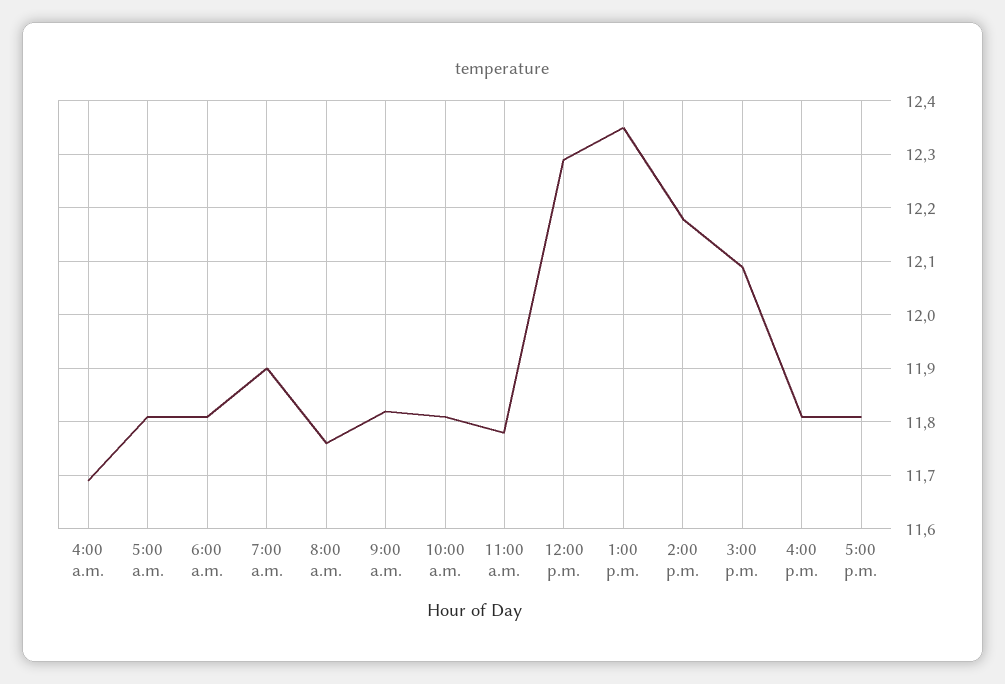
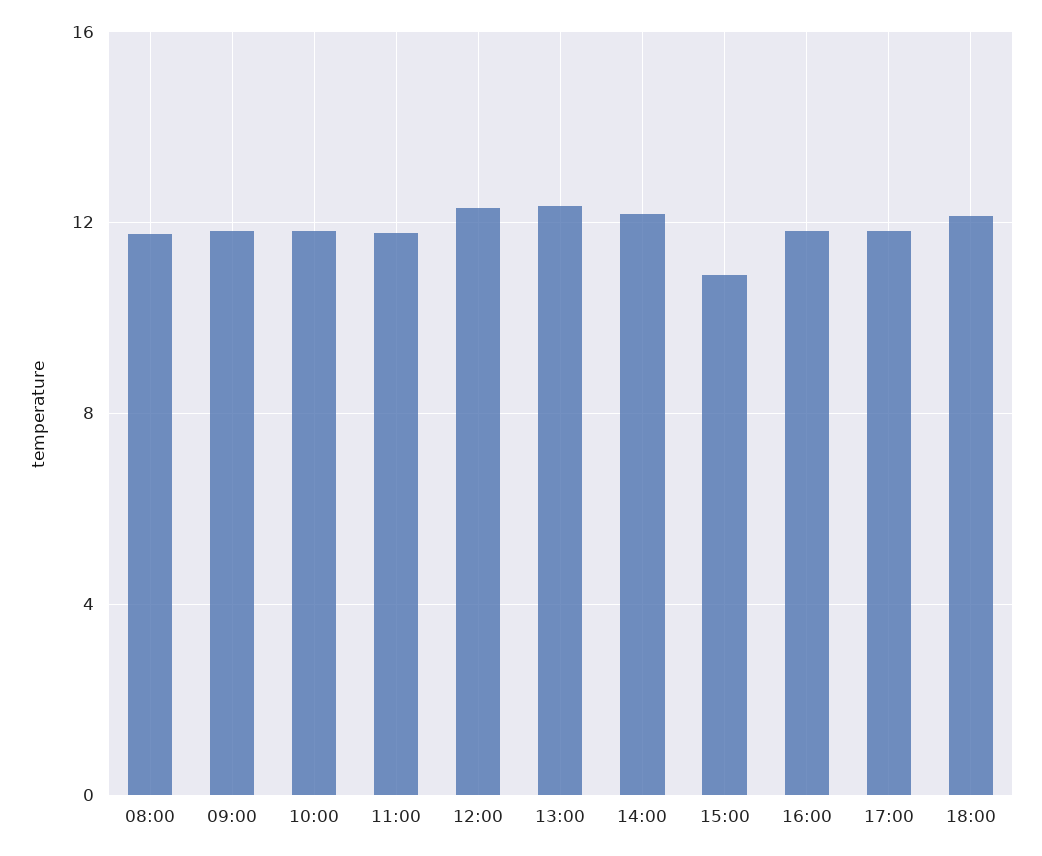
4:00 a.m.: 11.7 -> none
5:00 a.m.: 11.8 -> none
6:00 a.m.: 11.8 -> none
7:00 a.m.: 11.9 -> none
3:00 p.m.: 12.1 -> 11
18:00: none -> 12

